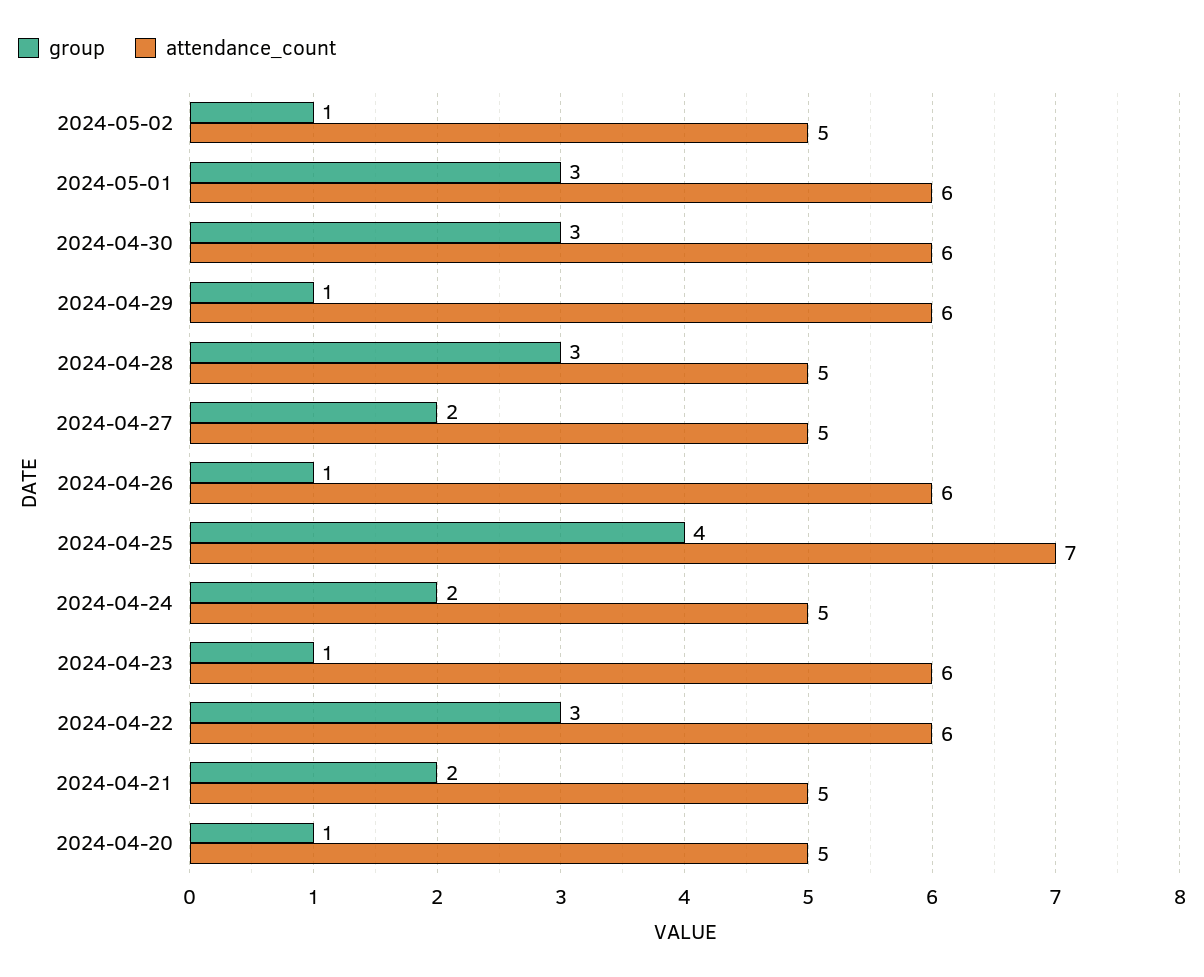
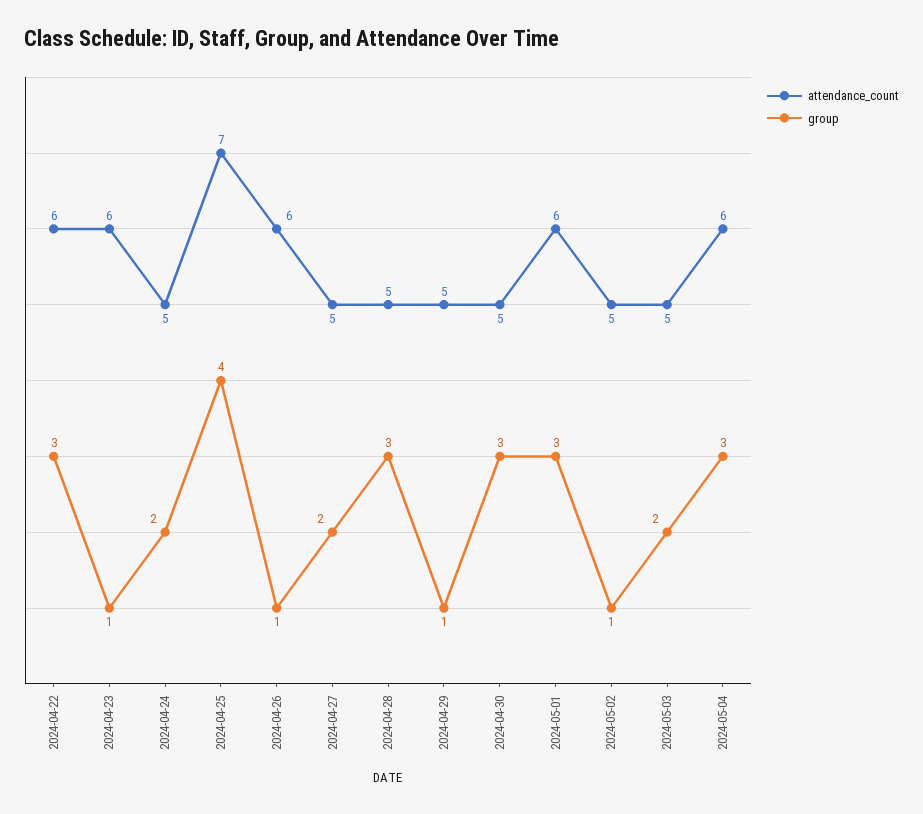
attendance_count, 2024-04-30: 6 -> 5
attendance_count, 2024-04-29: 6 -> 5
group, 2024-04-21: 2 -> none
attendance_count, 2024-04-21: 5 -> none
group, 2024-04-20: 1 -> none
attendance_count, 2024-04-20: 5 -> none
attendance_count, 2024-05-03: none -> 5
group, 2024-05-03: none -> 2
attendance_count, 2024-05-04: none -> 6
group, 2024-05-04: none -> 3

